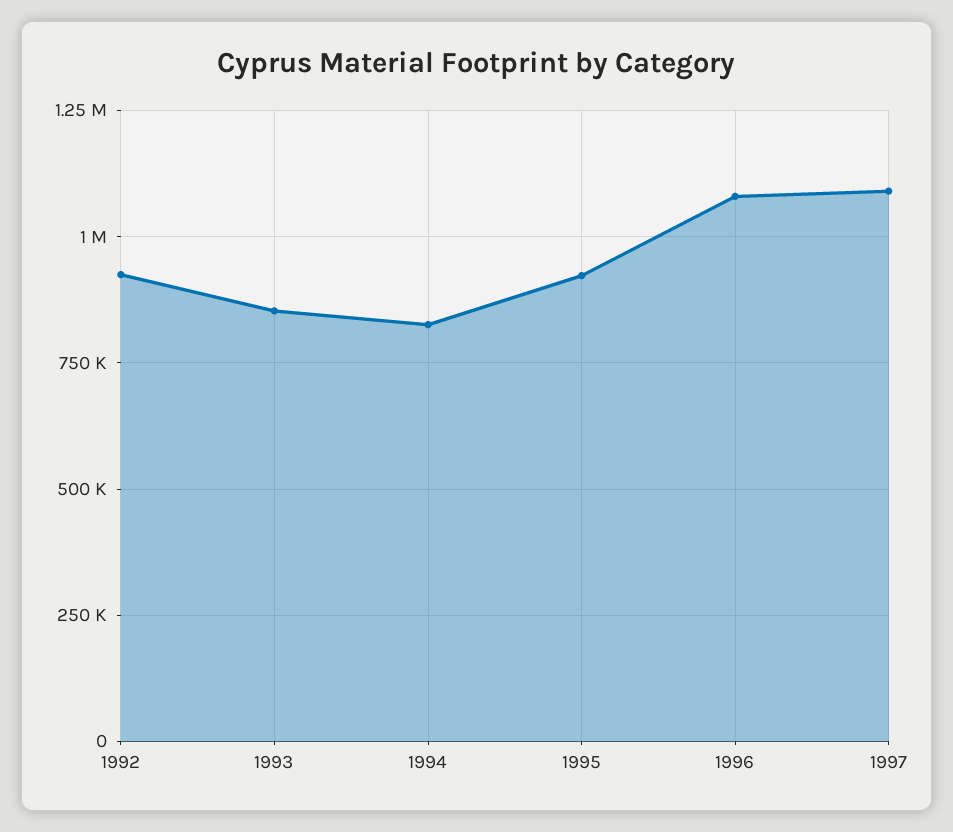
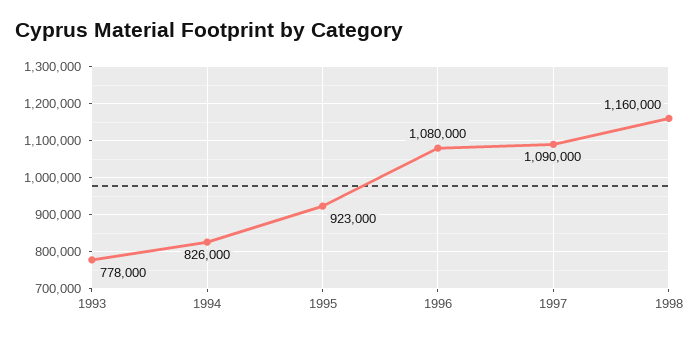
1992: 925000 -> none
1993: 850000 -> 778000
1998: none -> 1160000

